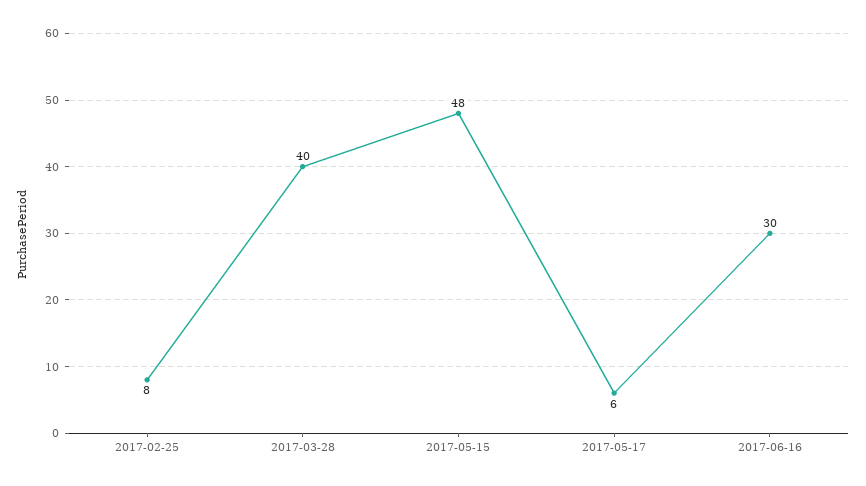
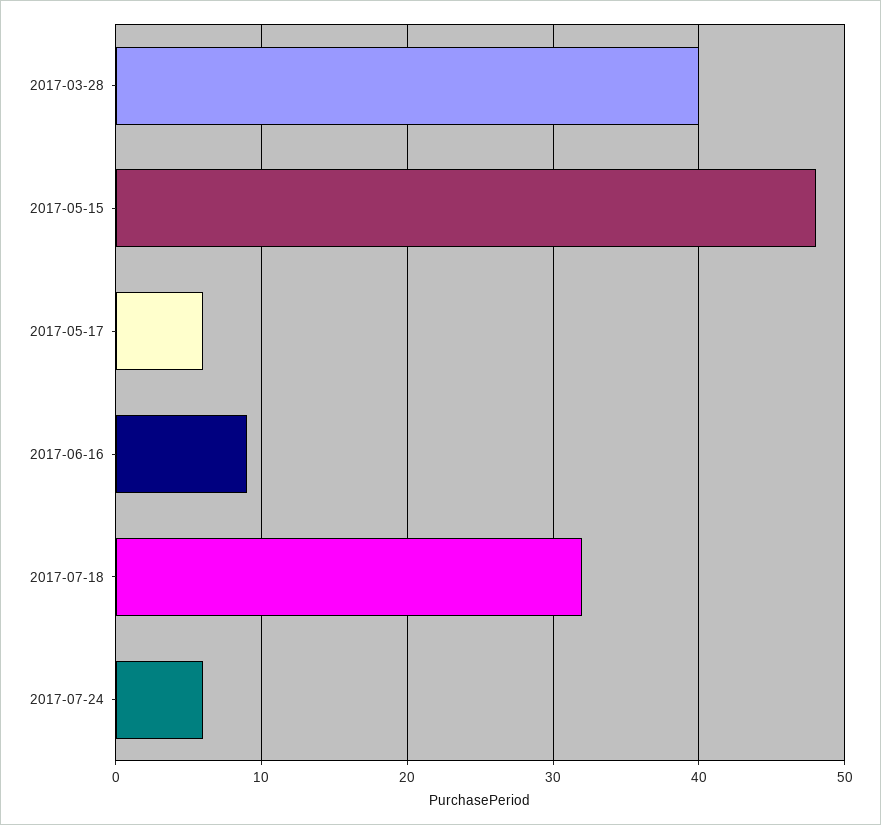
2017-02-25: 8 -> none
2017-06-16: 30 -> 9
2017-07-18: none -> 32
2017-07-24: none -> 6

